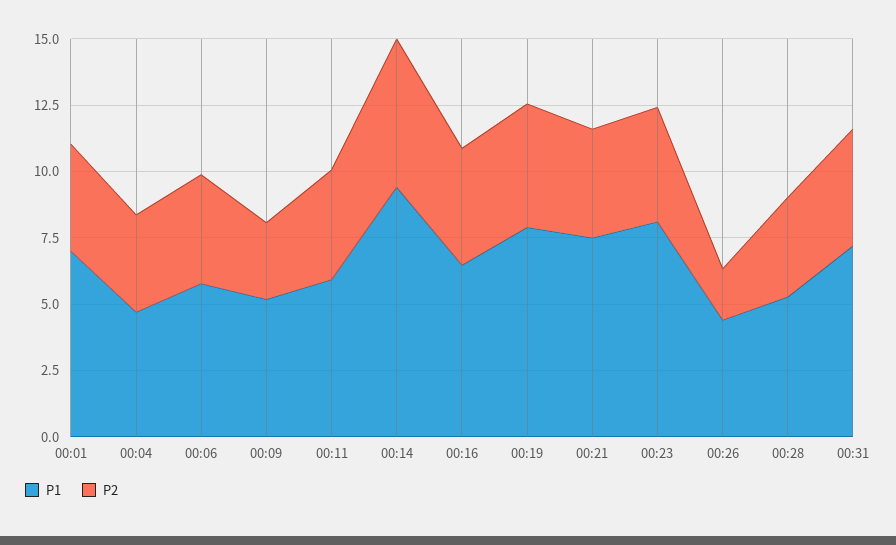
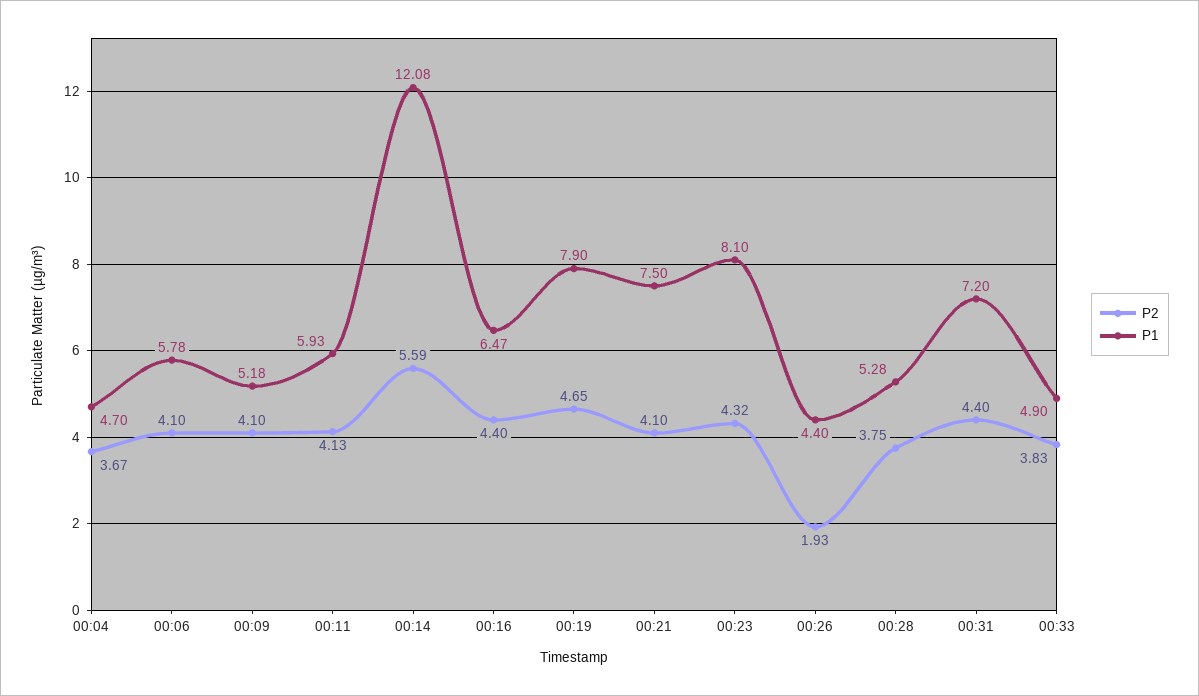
P1, 00:01: 7 -> none
P2, 00:01: 4 -> none
P2, 00:09: 3 -> 4.1
P1, 00:14: 9.5 -> 12.08
P2, 00:33: none -> 3.83
P1, 00:33: none -> 4.9

